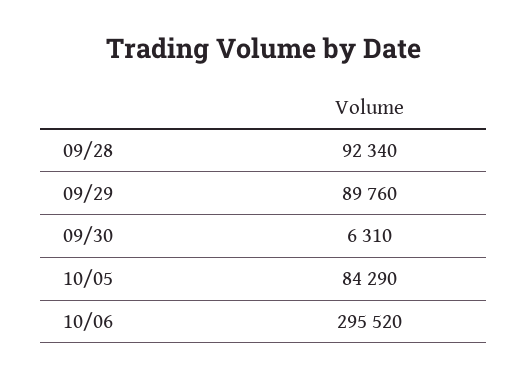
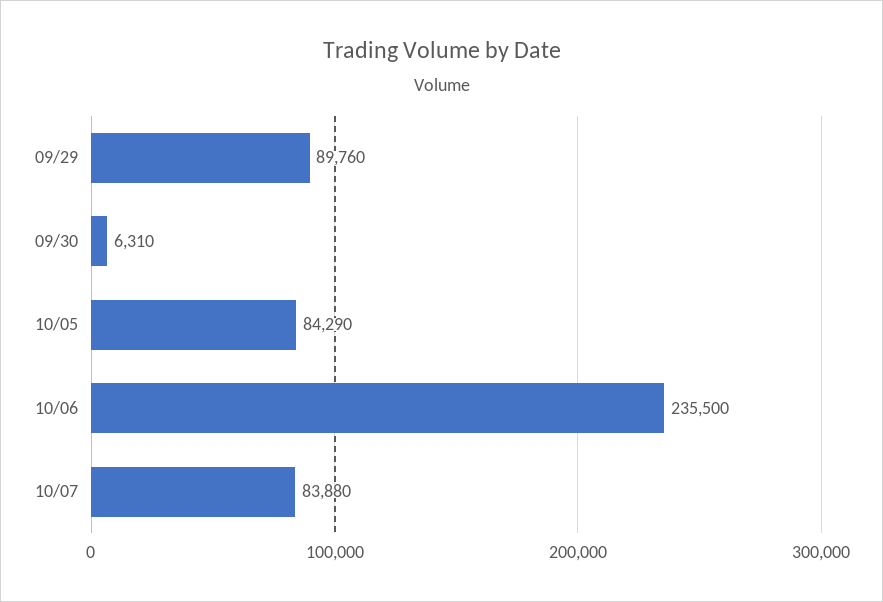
09/28: 92340 -> none
10/06: 295520 -> 235500
10/07: none -> 83880

